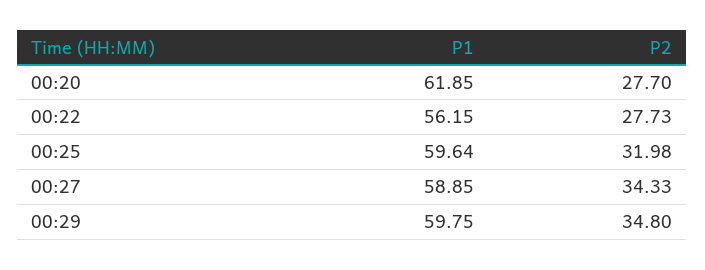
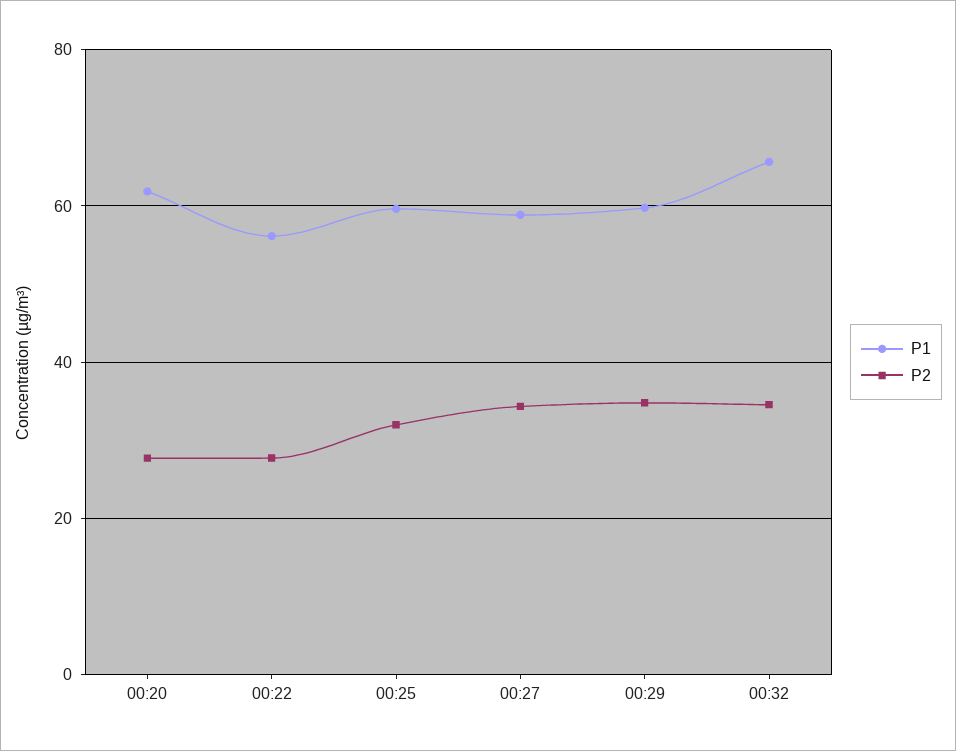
P1, 00:32: none -> 66
P2, 00:32: none -> 34

